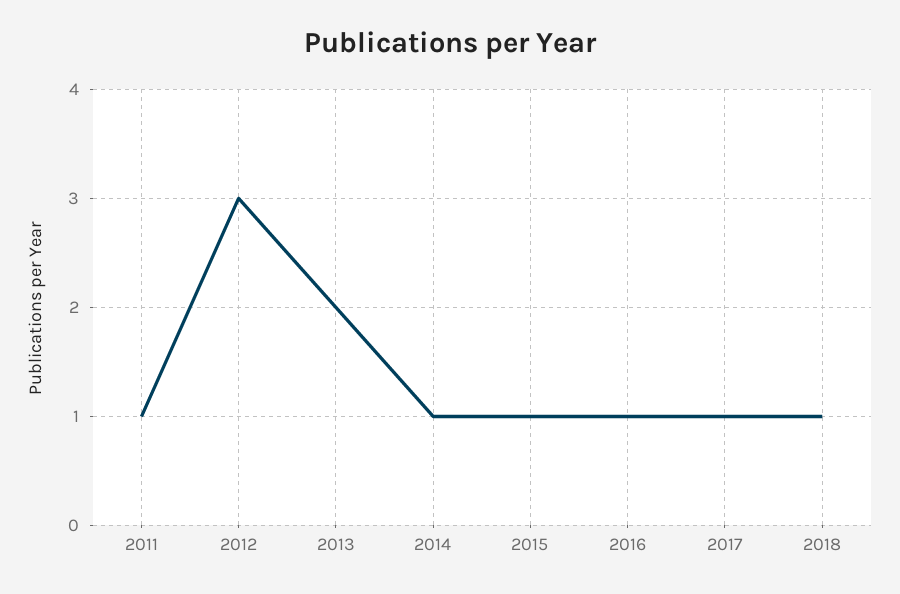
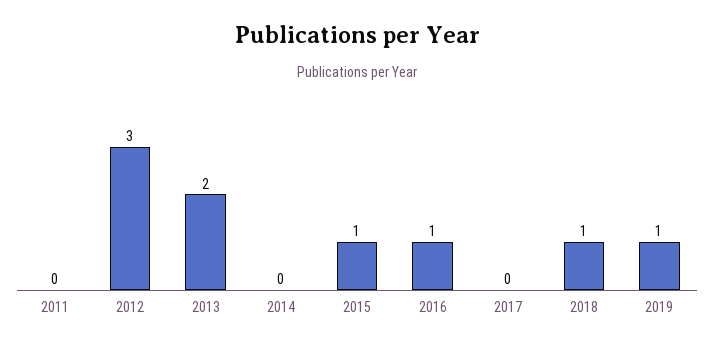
2011: 1 -> 0
2014: 1 -> 0
2017: 1 -> 0
2019: none -> 1

